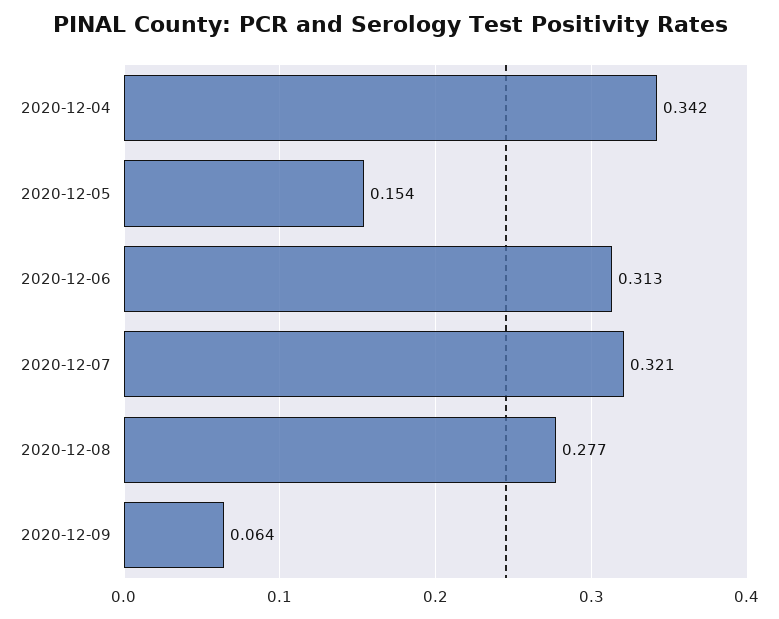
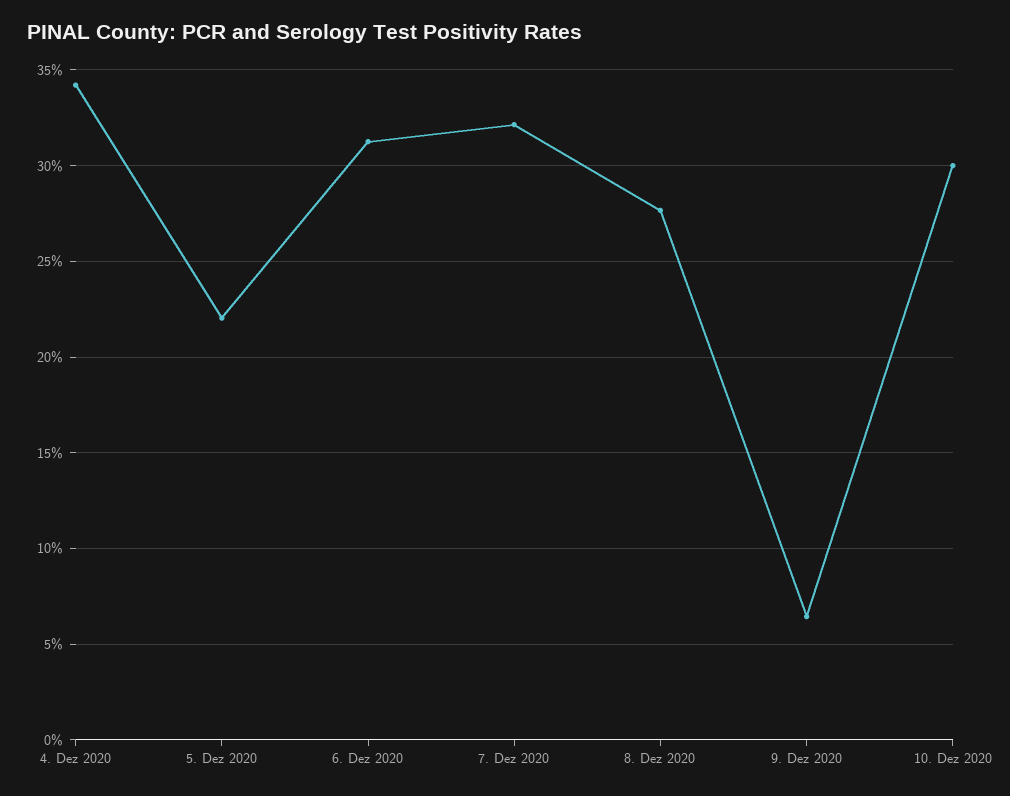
2020-12-05: 0.154 -> 0.22
10. Dez 2020: none -> 0.3

